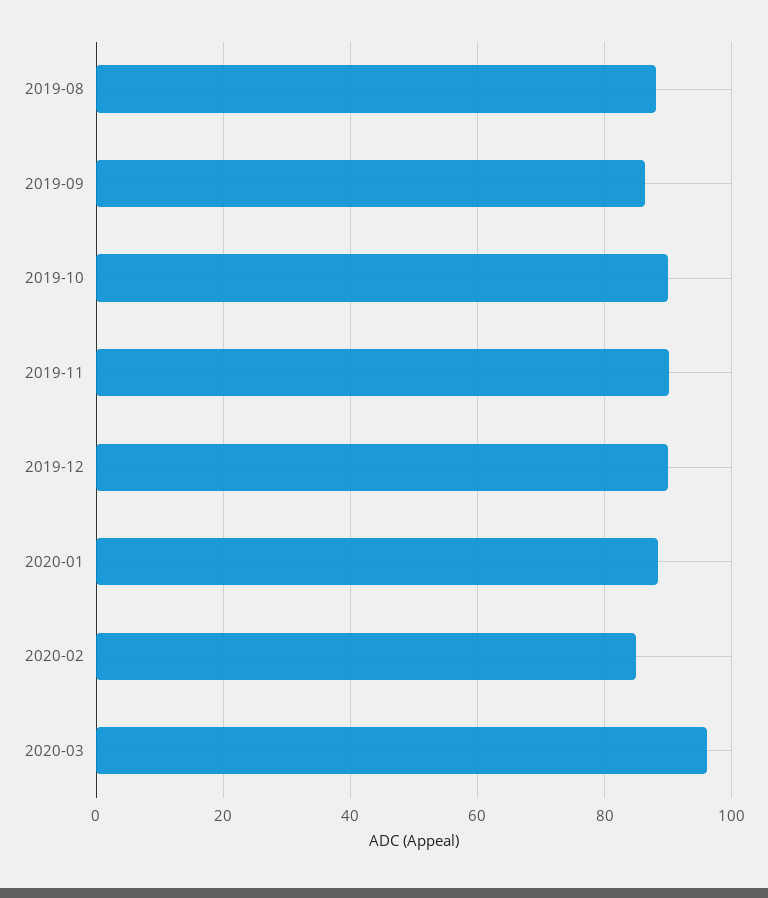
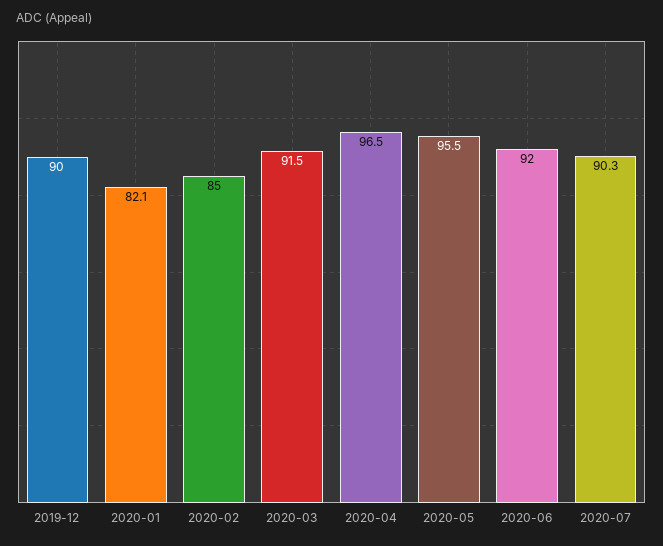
2019-08: 88 -> none
2019-09: 86 -> none
2019-10: 90 -> none
2019-11: 90 -> none
2020-01: 88 -> 82.1
2020-03: 96 -> 91.5
2020-04: none -> 96.5
2020-05: none -> 95.5
2020-06: none -> 92
2020-07: none -> 90.3

